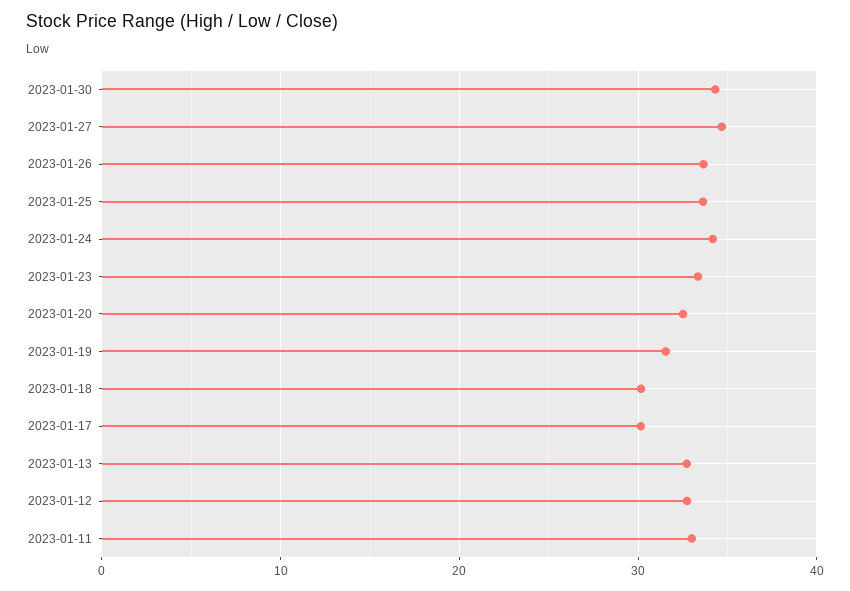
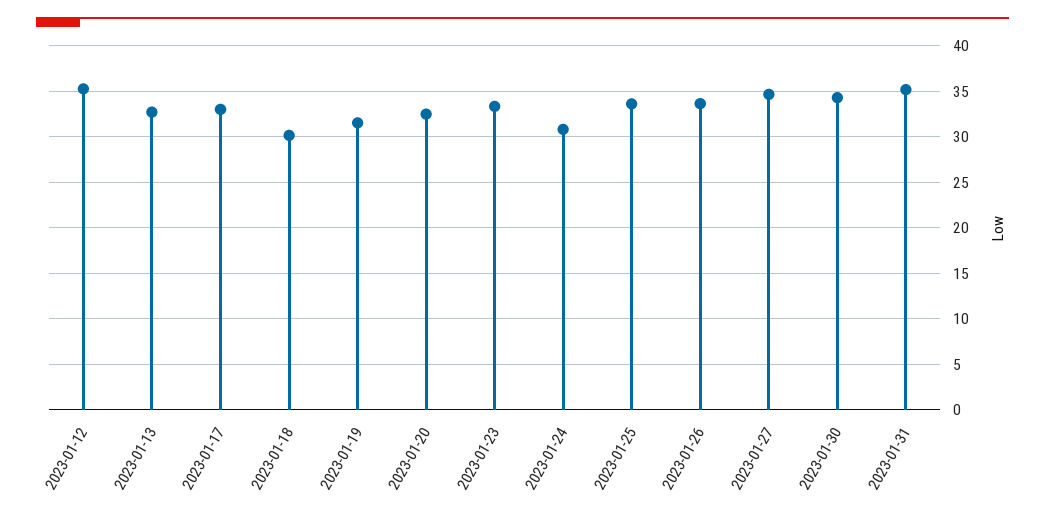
2023-01-24: 34 -> 31
2023-01-17: 30 -> 33
2023-01-12: 33 -> 35
2023-01-11: 33 -> none
2023-01-31: none -> 35

